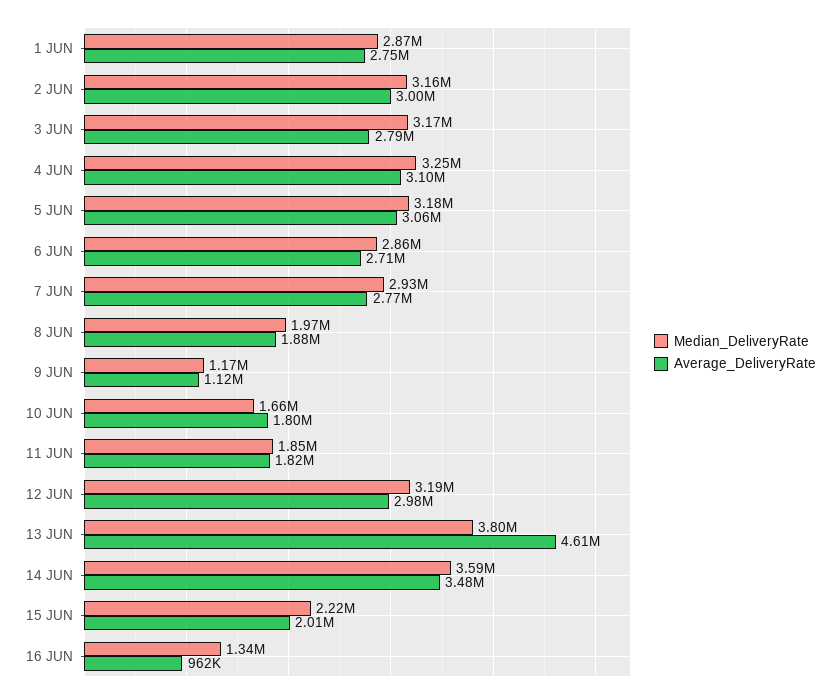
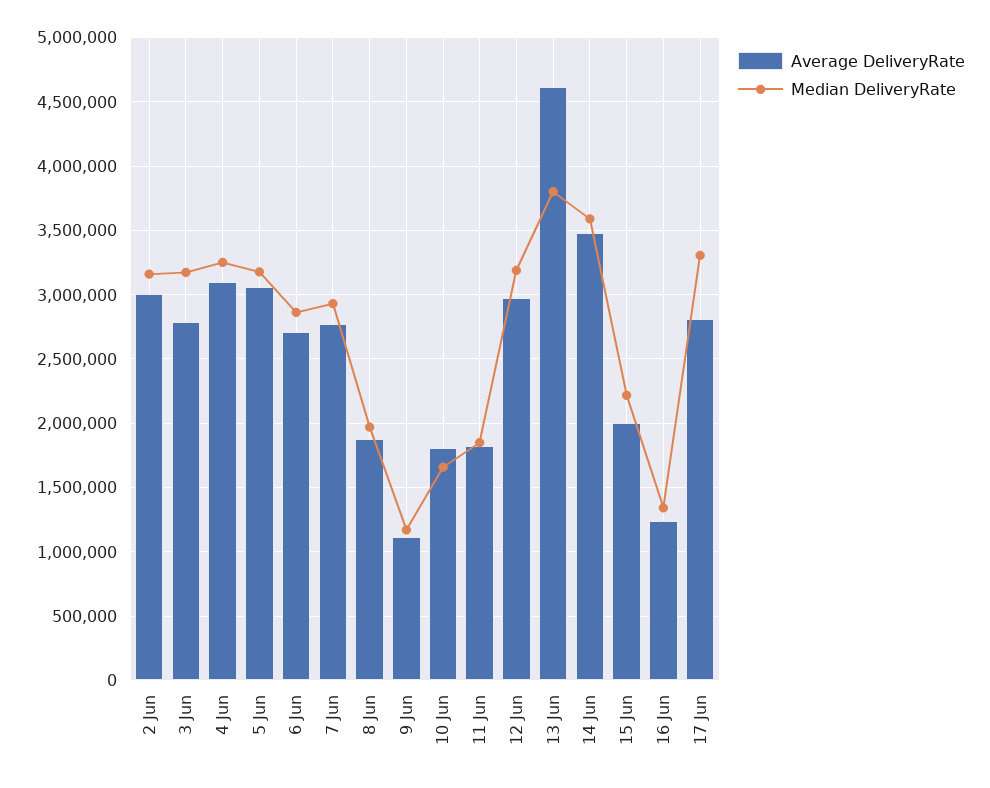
Median_DeliveryRate, 1 JUN: 2870000 -> none
Average_DeliveryRate, 1 JUN: 2750000 -> none
Average_DeliveryRate, 16 JUN: 962000 -> 1250000
Average_DeliveryRate, 17 Jun: none -> 2800000
Median_DeliveryRate, 17 Jun: none -> 3300000

